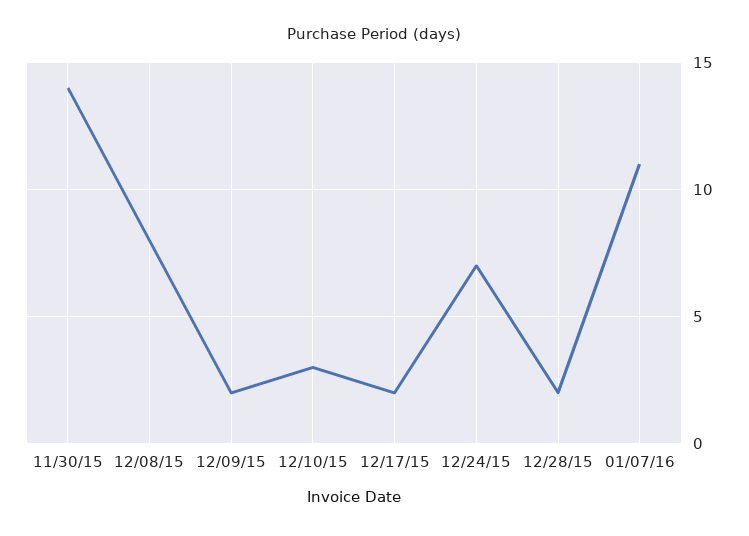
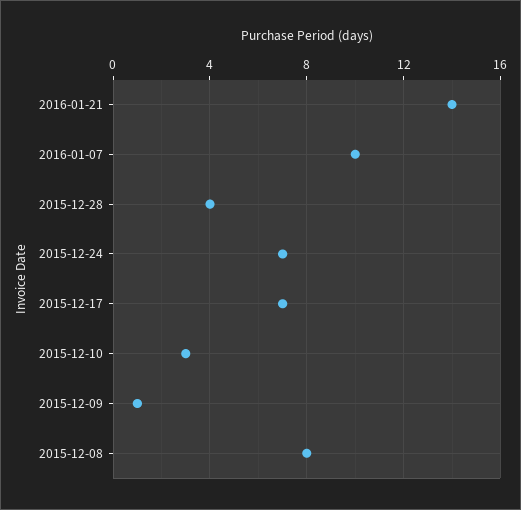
11/30/15: 14 -> none
12/09/15: 2 -> 1
12/17/15: 2 -> 7
12/28/15: 2 -> 4
01/07/16: 11 -> 10
2016-01-21: none -> 14

